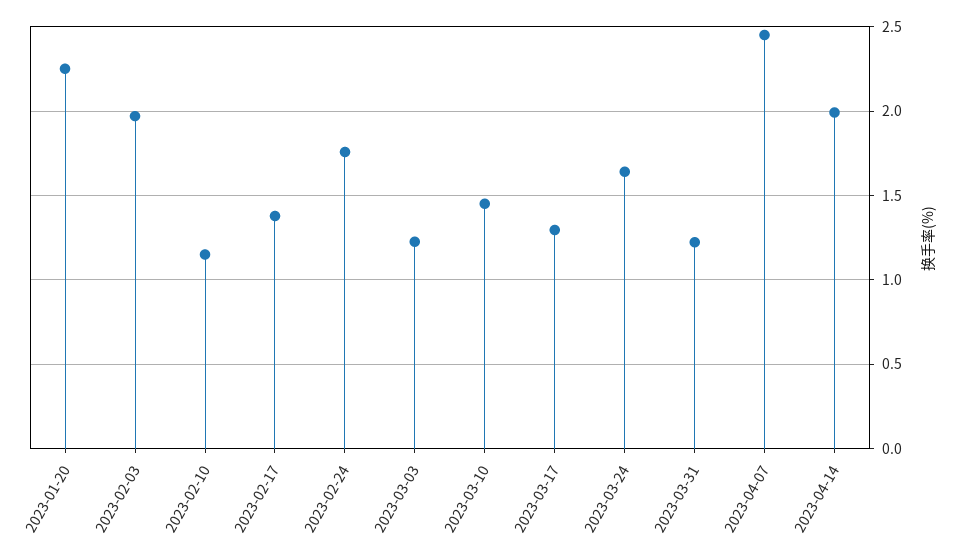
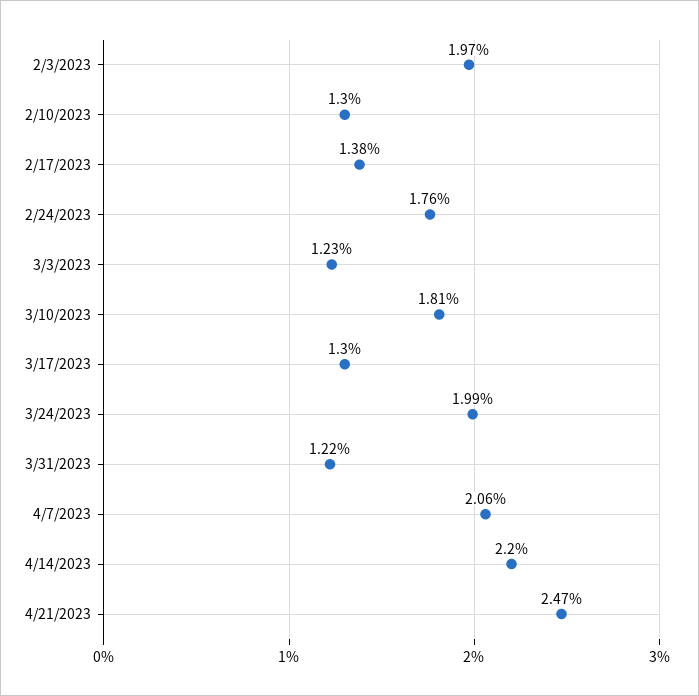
2023-01-20: 2.25 -> none
2023-02-10: 1.15 -> 1.3
2023-03-10: 1.45 -> 1.81
2023-03-24: 1.65 -> 1.99
2023-04-07: 2.45 -> 2.06
2023-04-14: 2 -> 2.2
4/21/2023: none -> 2.47

